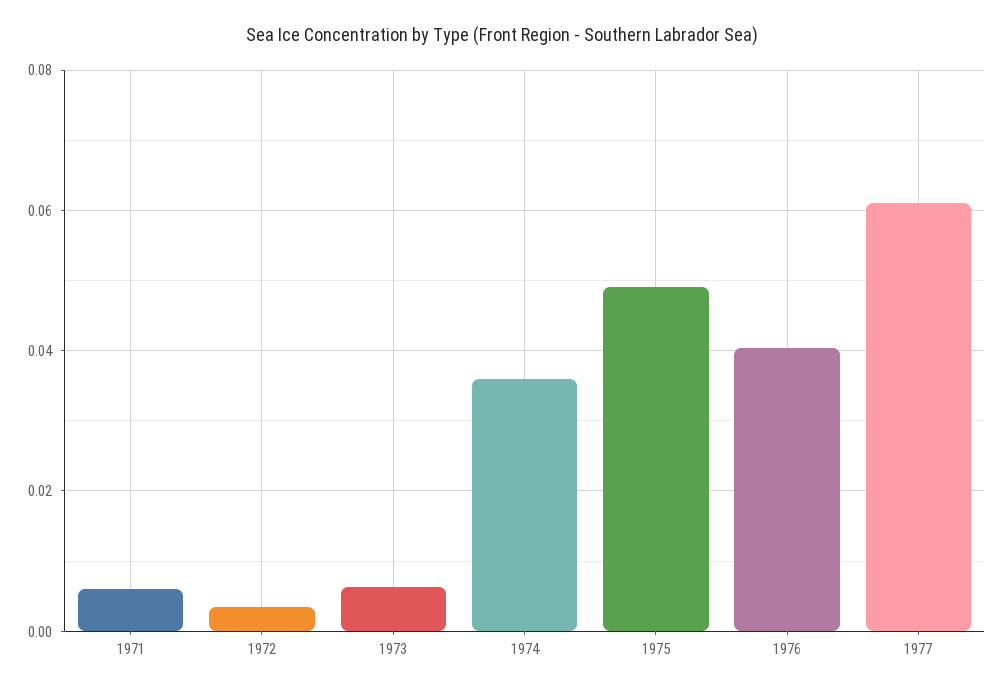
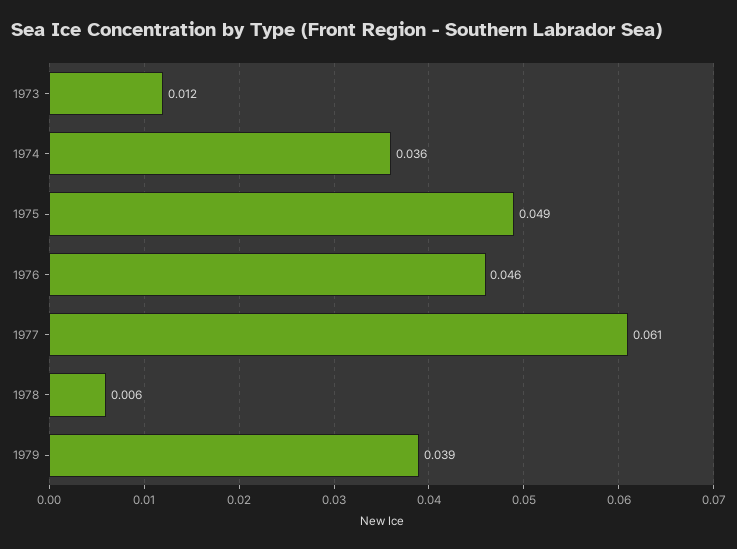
1971: 0.006 -> none
1972: 0.004 -> none
1973: 0.006 -> 0.012
1976: 0.04 -> 0.046
1978: none -> 0.006
1979: none -> 0.039

